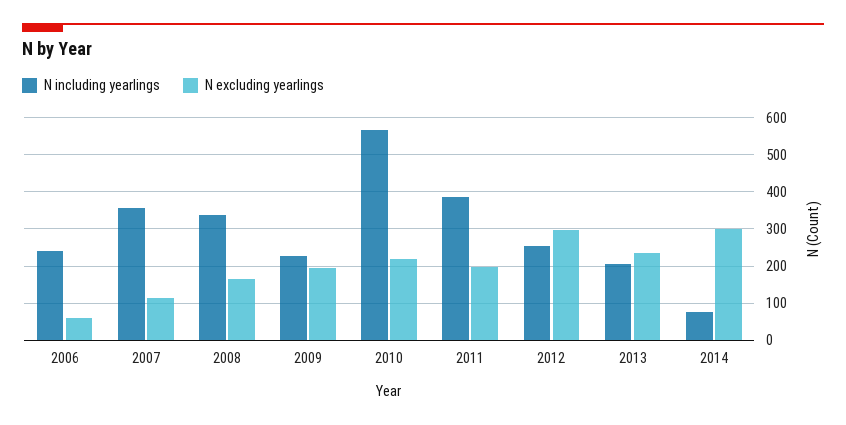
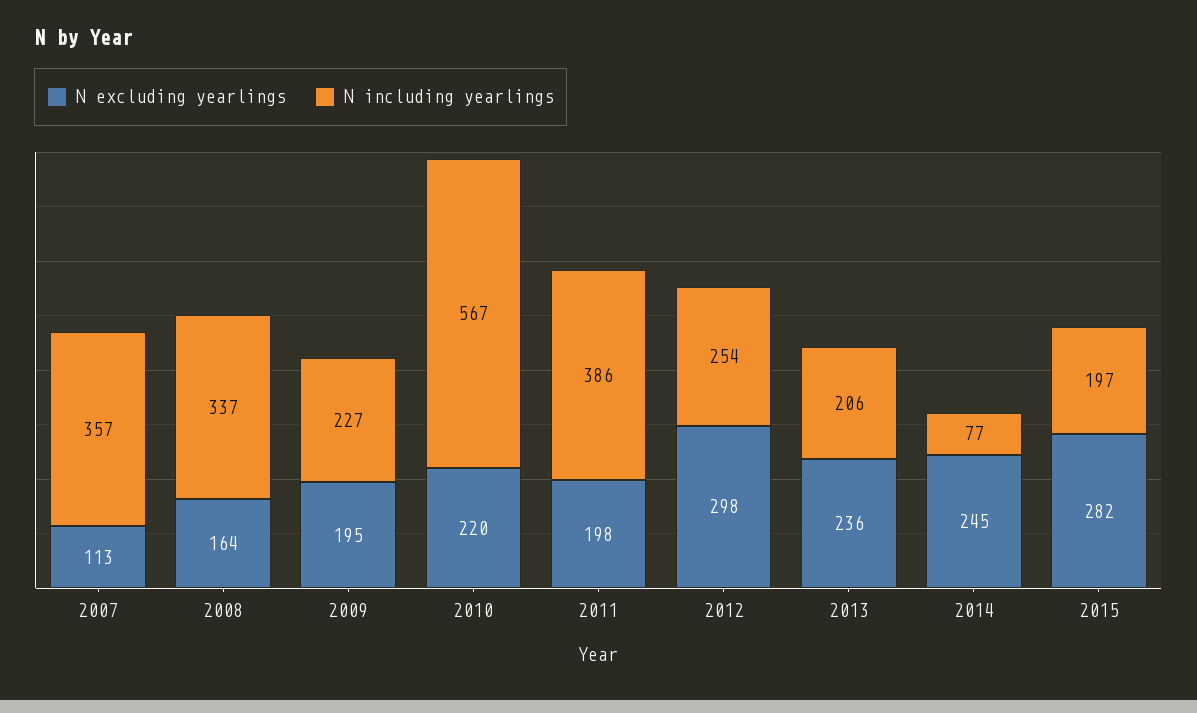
N including yearlings, 2006: 240 -> none
N excluding yearlings, 2006: 60 -> none
N excluding yearlings, 2014: 300 -> 245
N excluding yearlings, 2015: none -> 282
N including yearlings, 2015: none -> 197

